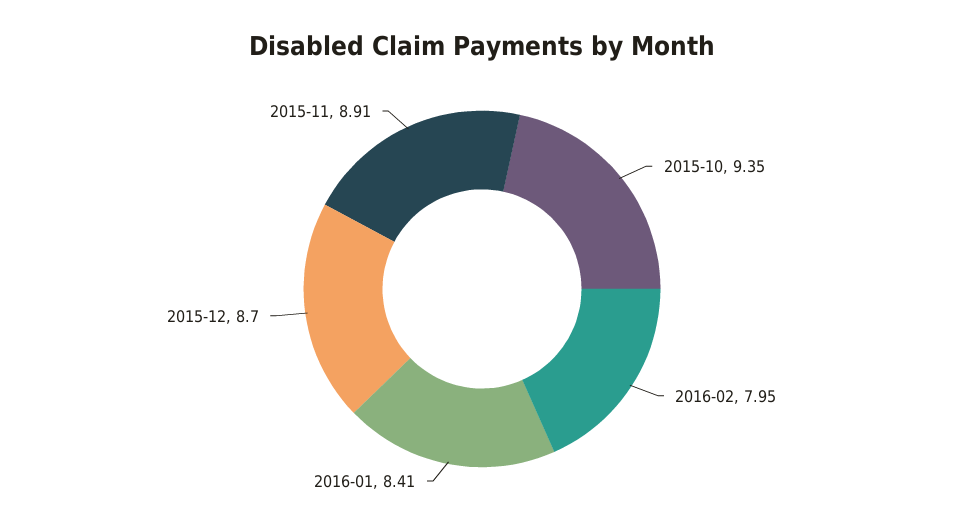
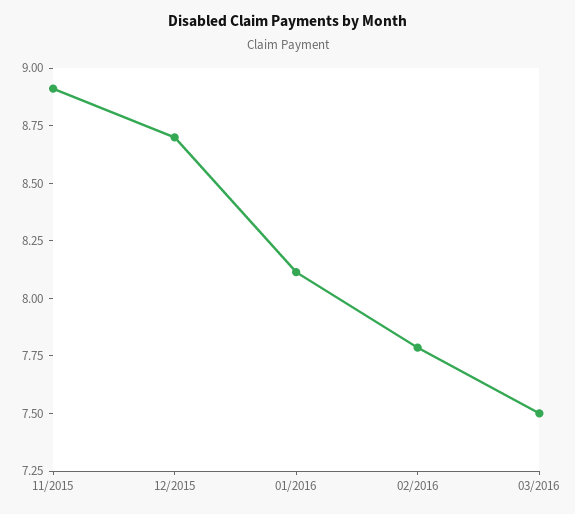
2015-10: 9.35 -> none
2016-02: 7.95 -> 7.8
2016-01: 8.41 -> 8.1
03/2016: none -> 7.5

